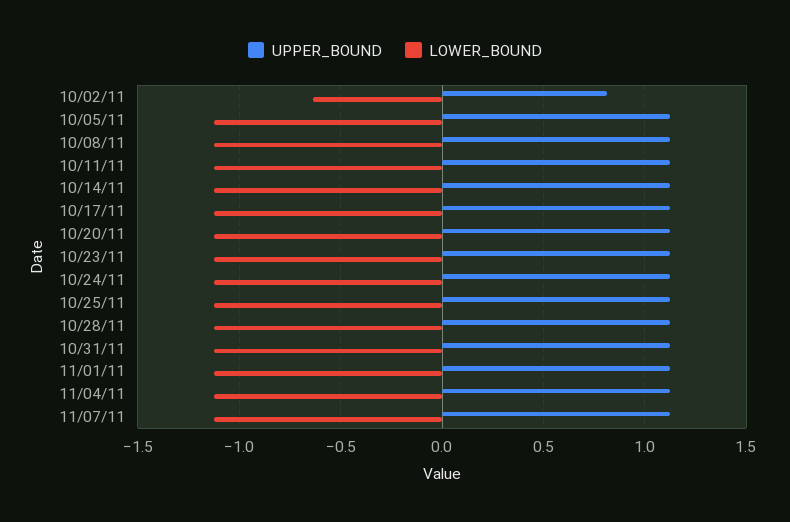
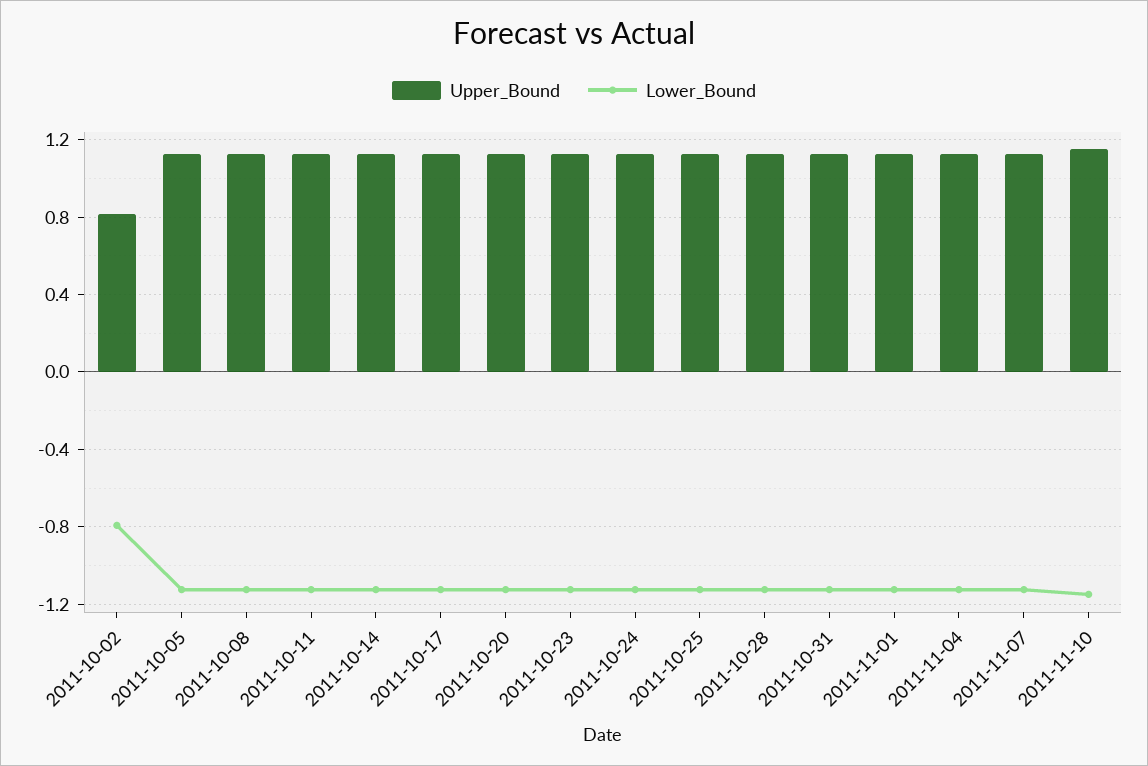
LOWER_BOUND, 10/02/11: -0.65 -> -0.8
UPPER_BOUND, 2011-11-10: none -> 1.15
LOWER_BOUND, 2011-11-10: none -> -1.15

